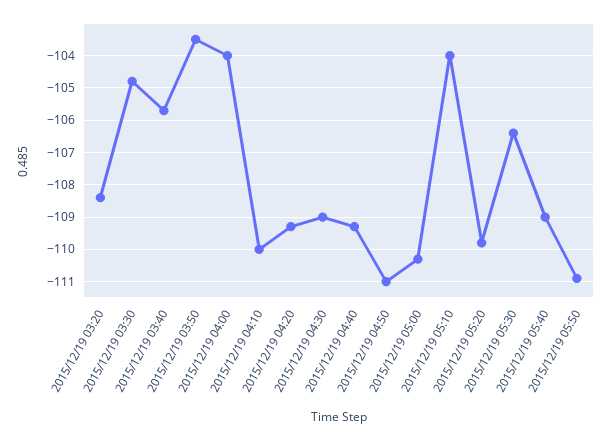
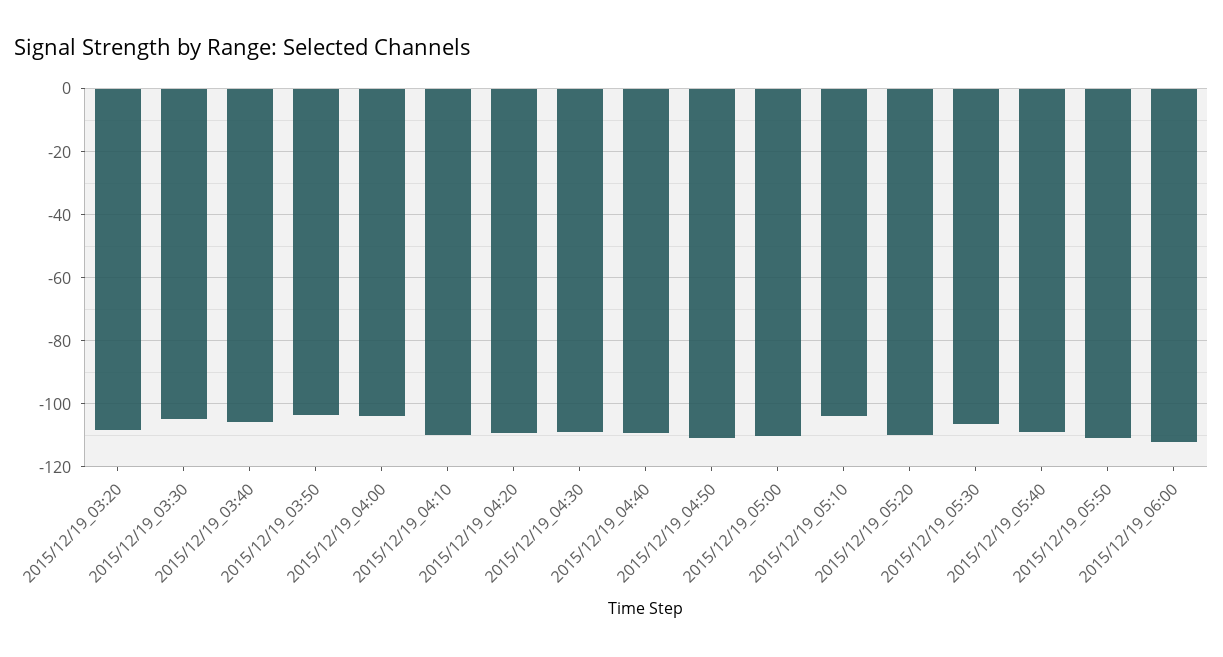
2015/12/19_06:00: none -> -112

